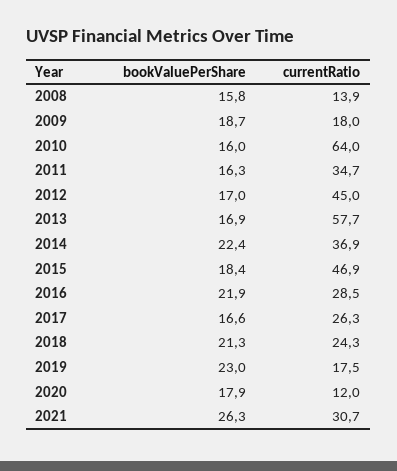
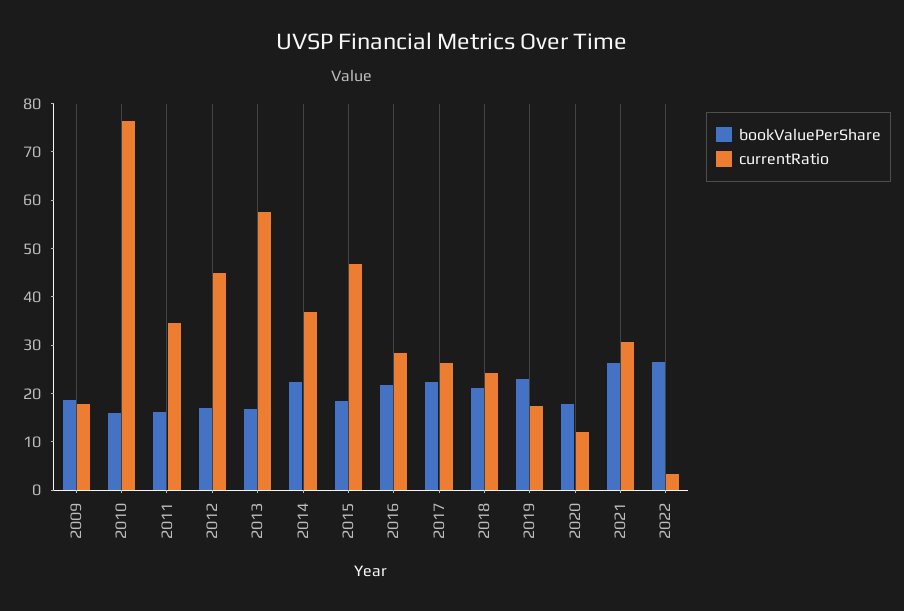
bookValuePerShare, 2008: 15.8 -> none
currentRatio, 2008: 13.9 -> none
currentRatio, 2010: 64 -> 76
bookValuePerShare, 2017: 16.6 -> 22
bookValuePerShare, 2022: none -> 26
currentRatio, 2022: none -> 4

